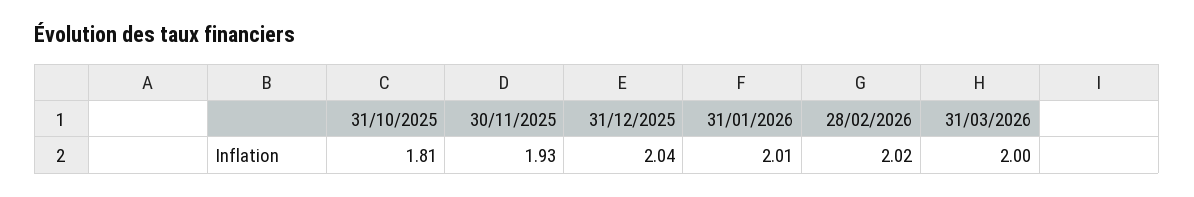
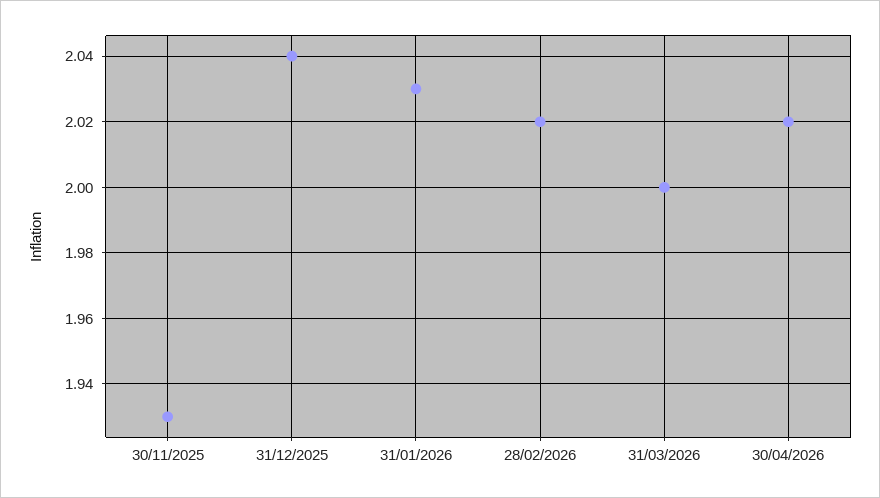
31/10/2025: 1.81 -> none
31/01/2026: 2.01 -> 2.03
30/04/2026: none -> 2.02

